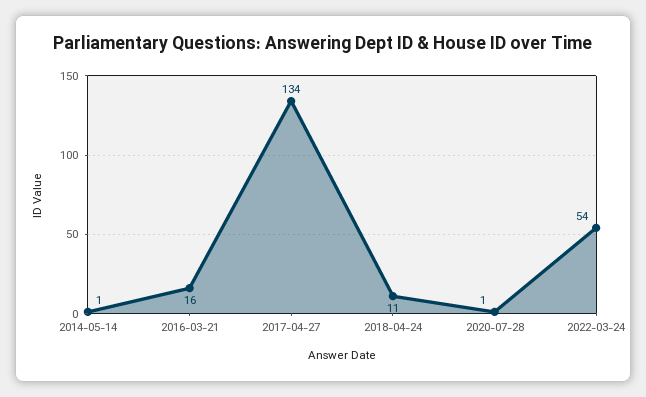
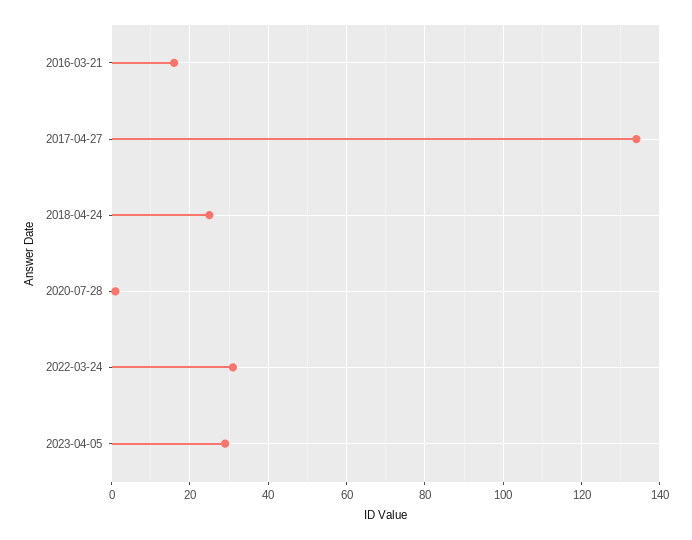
2014-05-14: 1 -> none
2018-04-24: 11 -> 25
2022-03-24: 54 -> 30
2023-04-05: none -> 30

